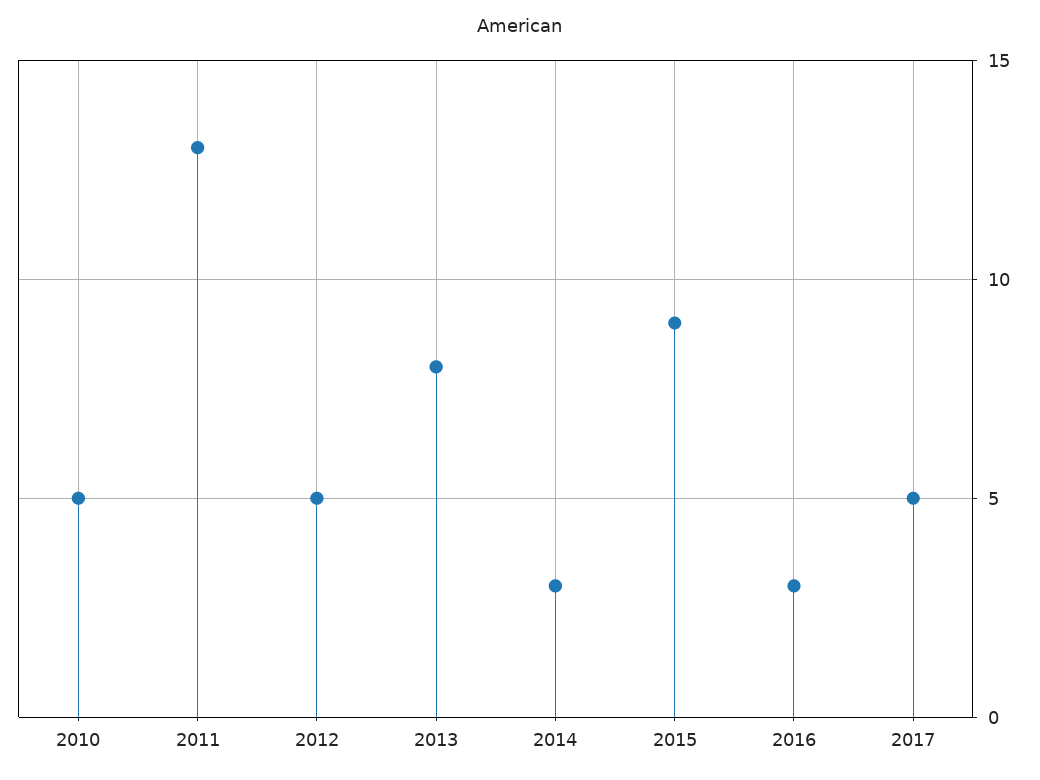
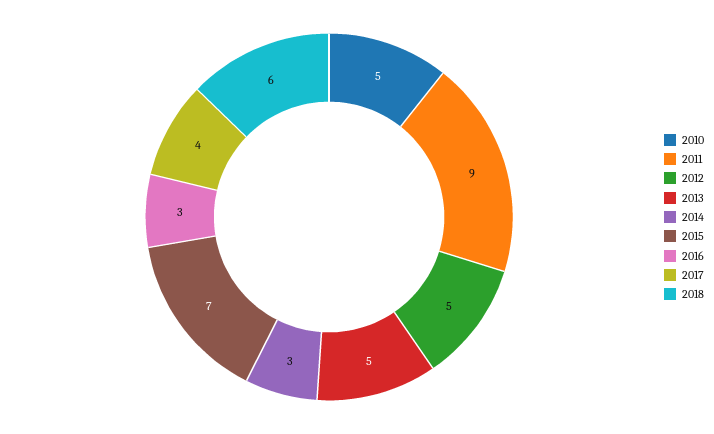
2011: 13 -> 9
2013: 8 -> 5
2015: 9 -> 7
2017: 5 -> 4
2018: none -> 6

